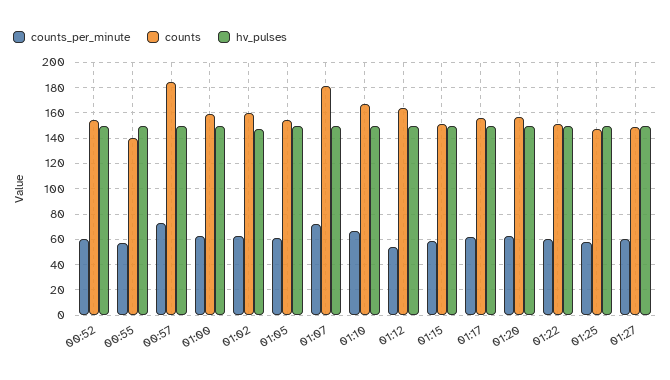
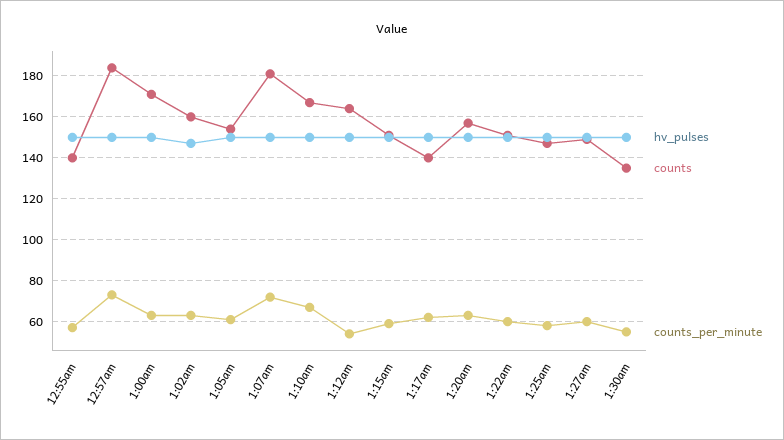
counts_per_minute, 00:52: 60 -> none
counts, 00:52: 155 -> none
hv_pulses, 00:52: 150 -> none
counts, 01:00: 160 -> 170
counts, 01:17: 155 -> 140
hv_pulses, 1:30am: none -> 150
counts, 1:30am: none -> 135
counts_per_minute, 1:30am: none -> 55

